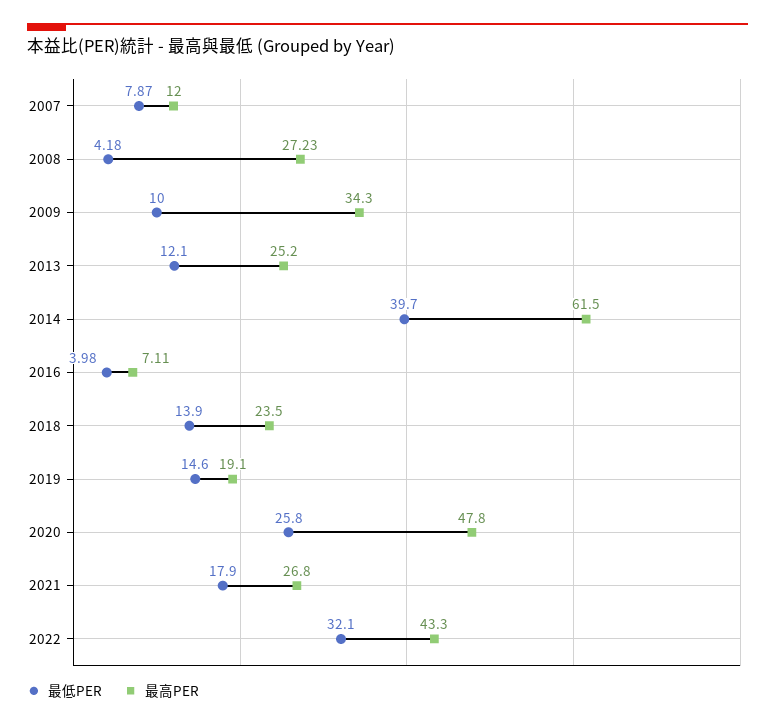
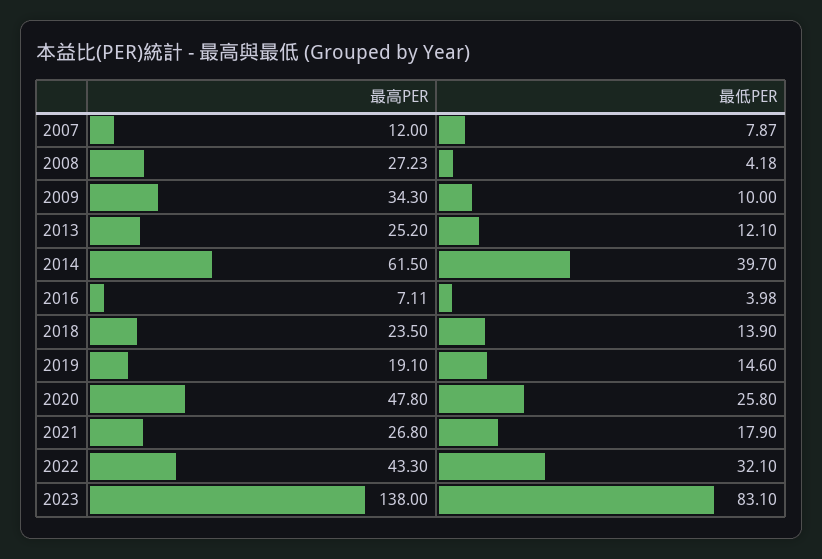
最高PER, 2023: none -> 138
最低PER, 2023: none -> 83.1

